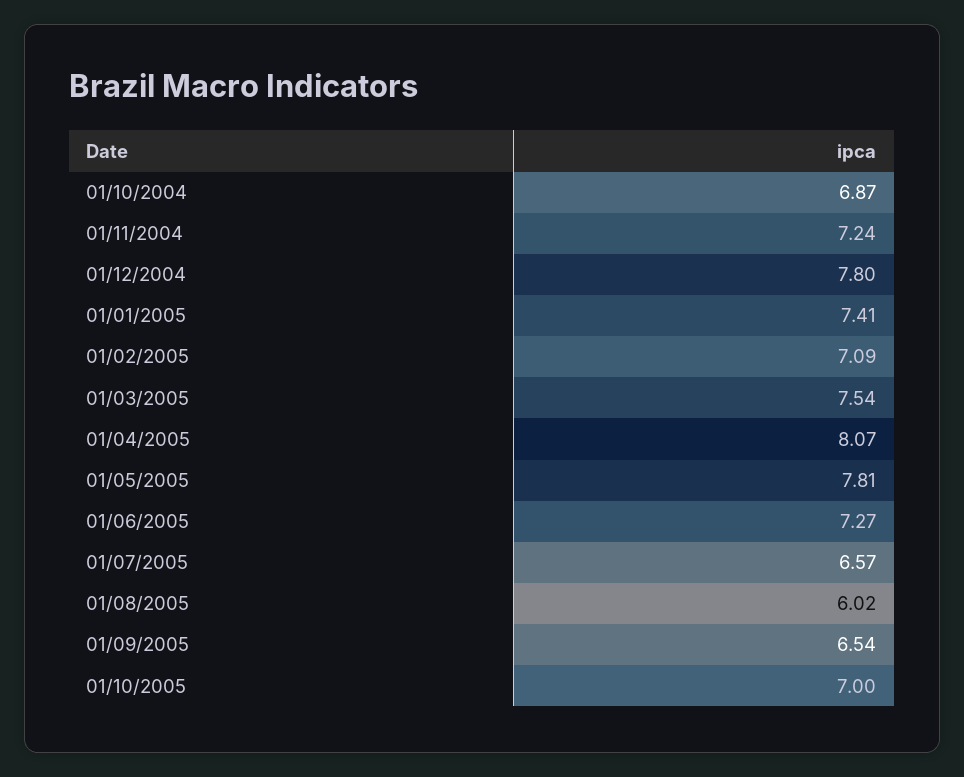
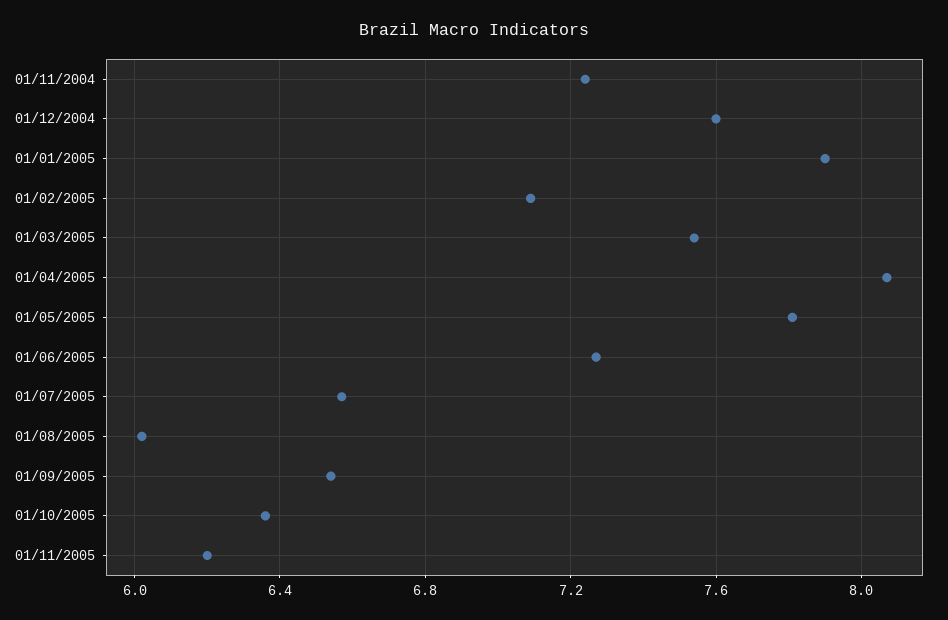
01/10/2004: 6.87 -> none
01/12/2004: 7.8 -> 7.6
01/01/2005: 7.41 -> 7.9
01/10/2005: 7 -> 6.35
01/11/2005: none -> 6.2

